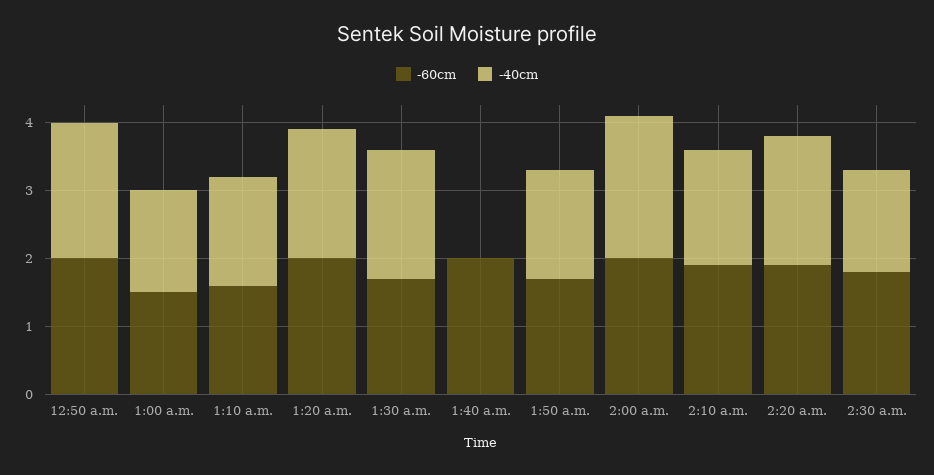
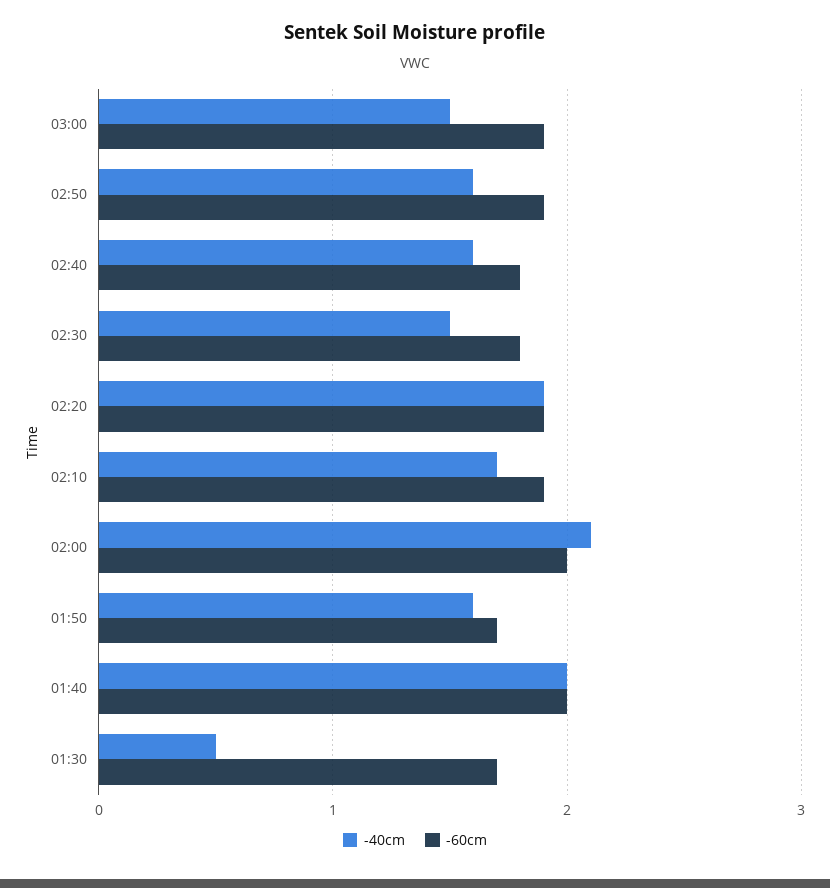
-60cm, 12:50 a.m.: 2 -> none
-40cm, 12:50 a.m.: 2 -> none
-60cm, 1:00 a.m.: 1.5 -> none
-40cm, 1:00 a.m.: 1.5 -> none
-60cm, 1:10 a.m.: 1.5 -> none
-40cm, 1:10 a.m.: 1.5 -> none
-60cm, 1:20 a.m.: 2 -> none
-40cm, 1:20 a.m.: 2 -> none
-40cm, 1:30 a.m.: 2 -> 0.5
-40cm, 1:40 a.m.: 0 -> 2
-40cm, 03:00: none -> 1.5
-60cm, 03:00: none -> 1.9
-40cm, 02:50: none -> 1.6
-60cm, 02:50: none -> 1.9
-40cm, 02:40: none -> 1.6
-60cm, 02:40: none -> 1.8

